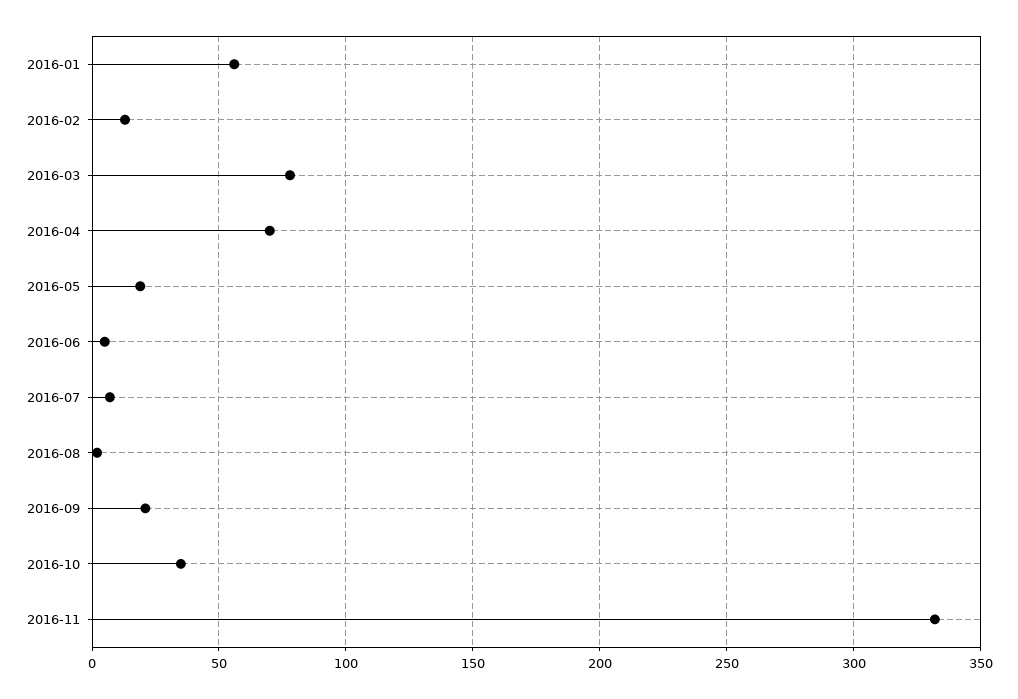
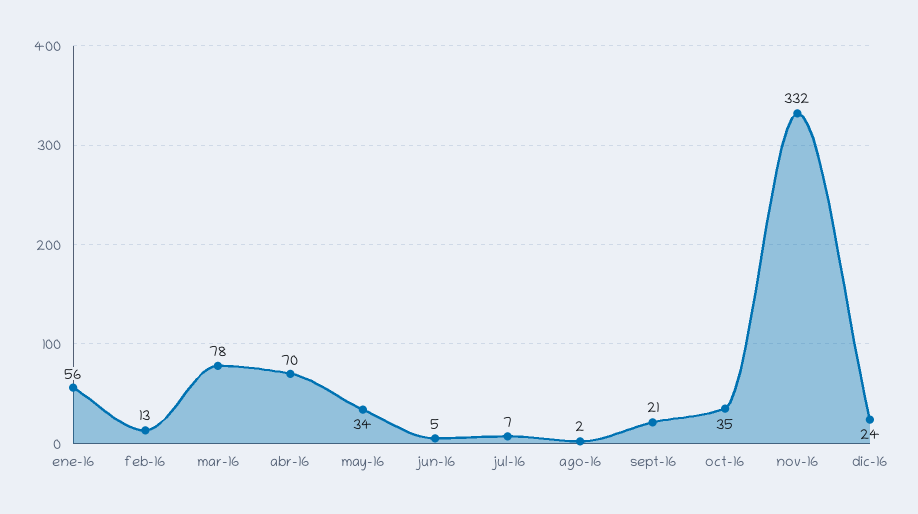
2016-05: 20 -> 34
dic-16: none -> 24

